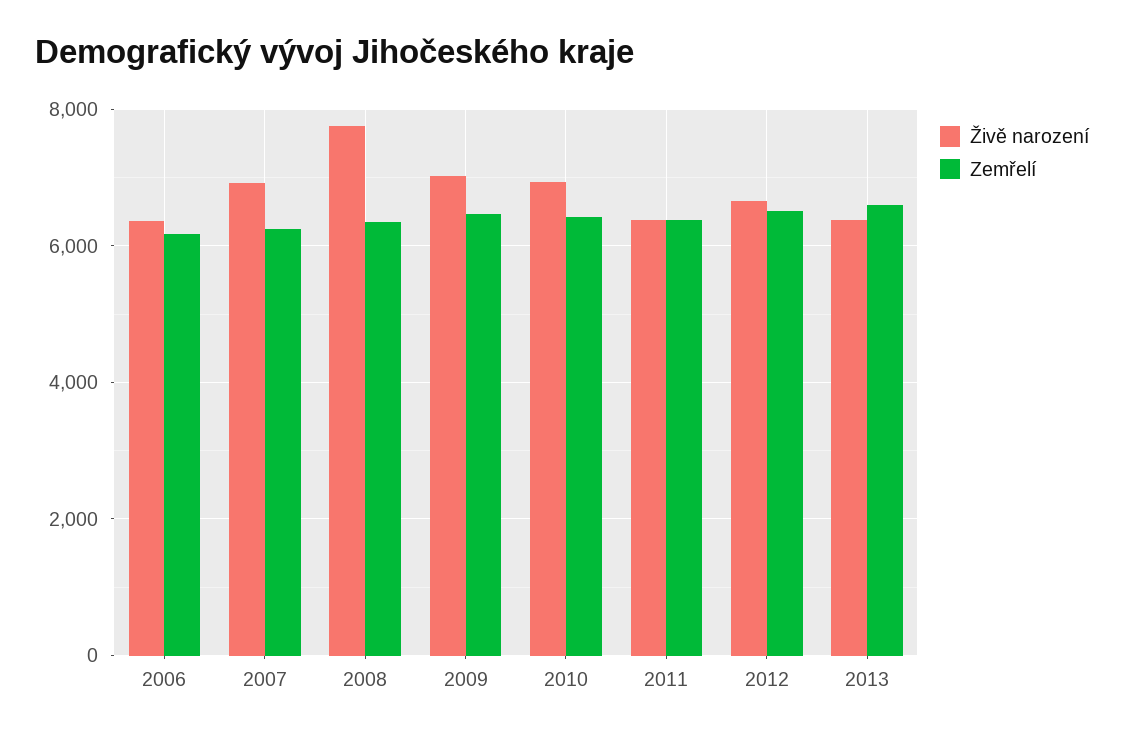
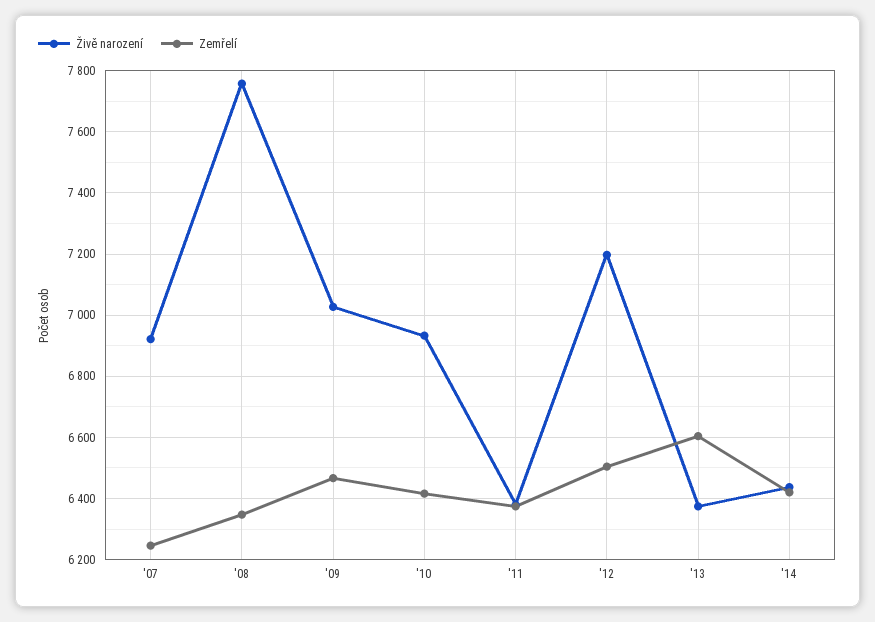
Živě narození, 2006: 6400 -> none
Zemřelí, 2006: 6200 -> none
Živě narození, 2012: 6600 -> 7200
Živě narození, '14: none -> 6440
Zemřelí, '14: none -> 6420

